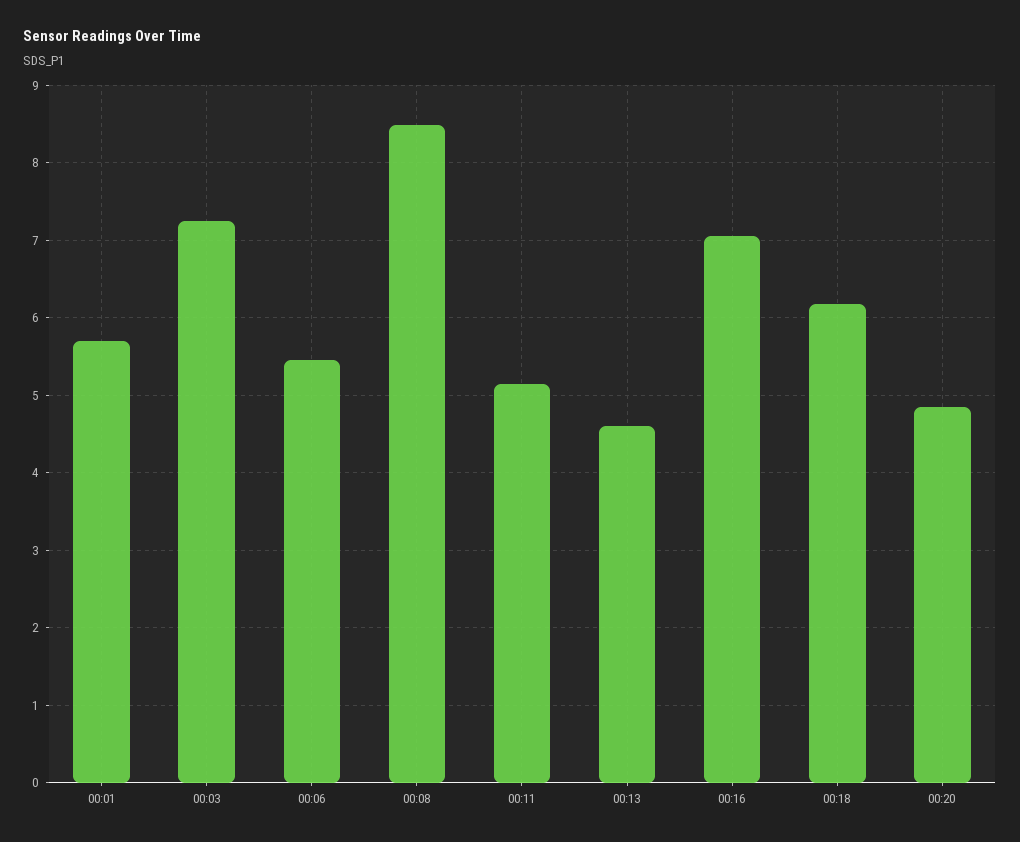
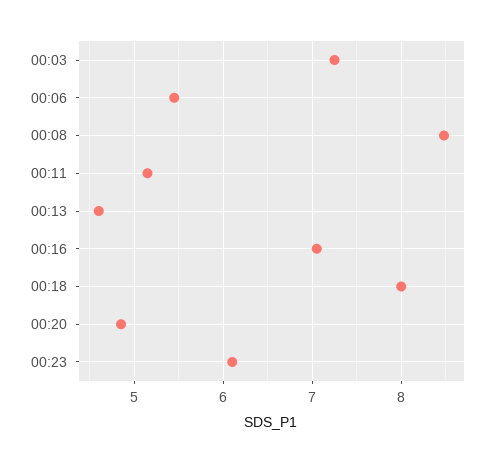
00:01: 5.7 -> none
00:18: 6.2 -> 8
00:23: none -> 6.1

